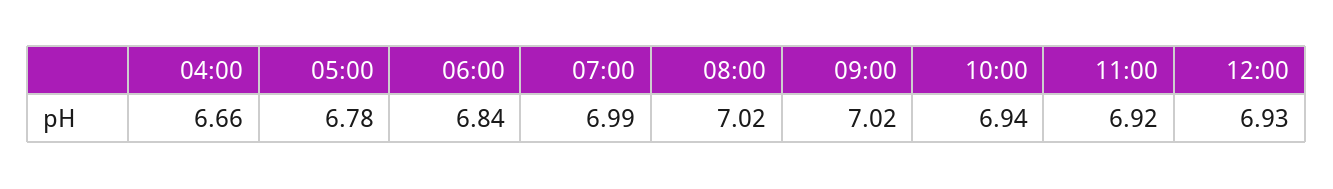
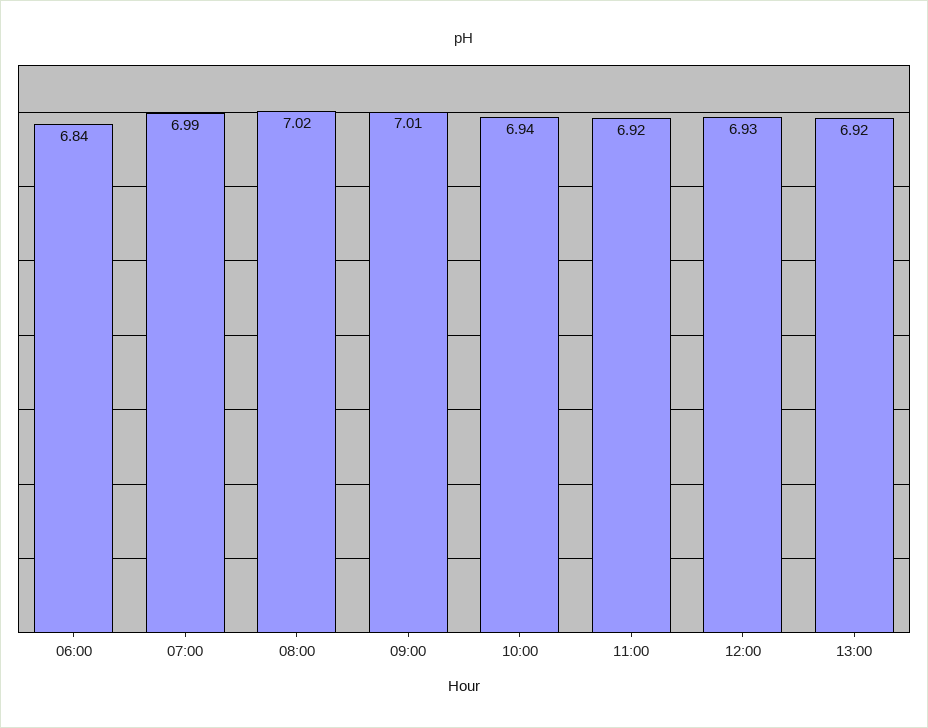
04:00: 6.66 -> none
05:00: 6.78 -> none
09:00: 7.02 -> 7.01
13:00: none -> 6.92

